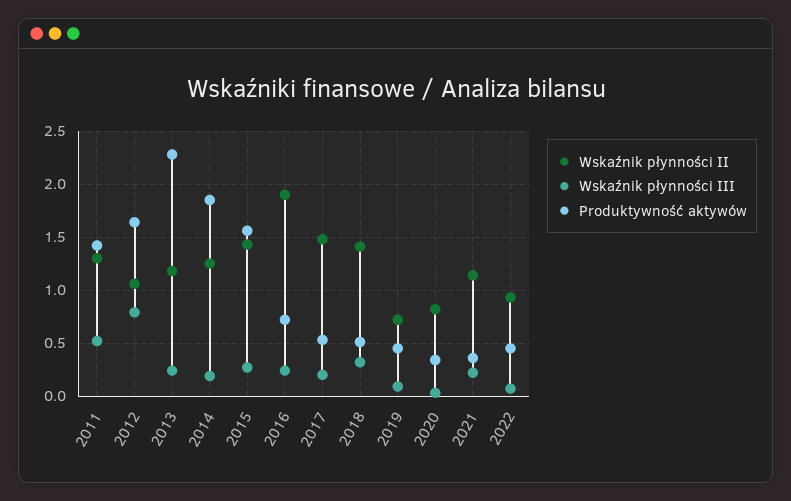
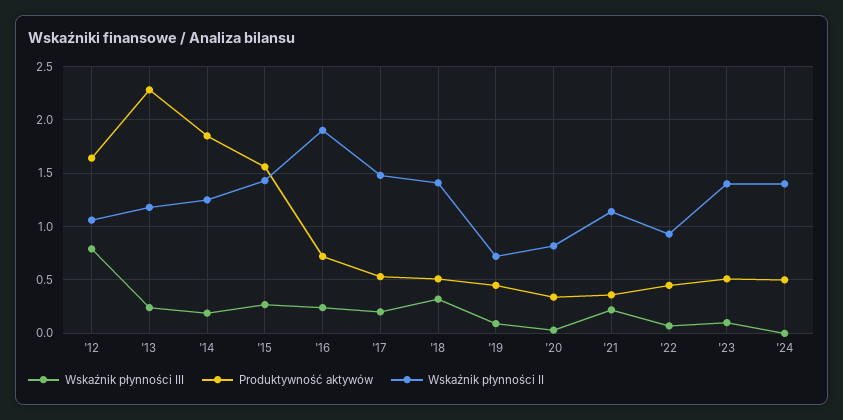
Wskaźnik płynności II, 2011: 1.3 -> none
Wskaźnik płynności III, 2011: 0.5 -> none
Produktywność aktywów, 2011: 1.4 -> none
Wskaźnik płynności III, '23: none -> 0.1
Produktywność aktywów, '23: none -> 0.5
Wskaźnik płynności II, '23: none -> 1.4
Wskaźnik płynności III, '24: none -> 0
Produktywność aktywów, '24: none -> 0.5
Wskaźnik płynności II, '24: none -> 1.4

